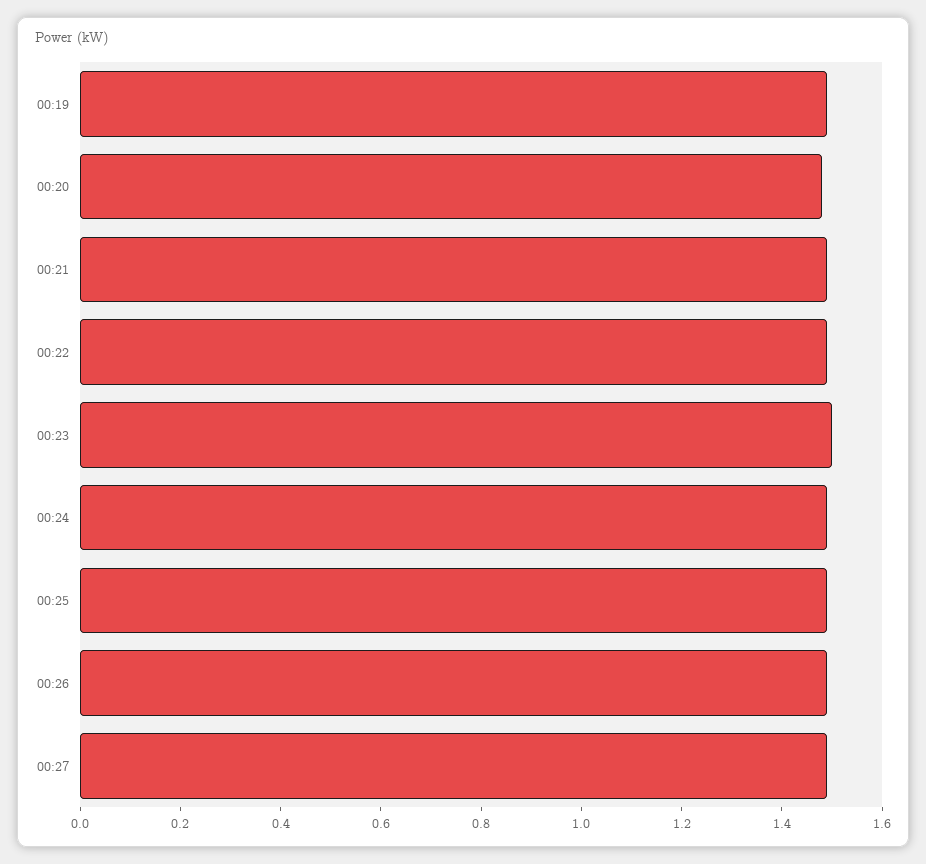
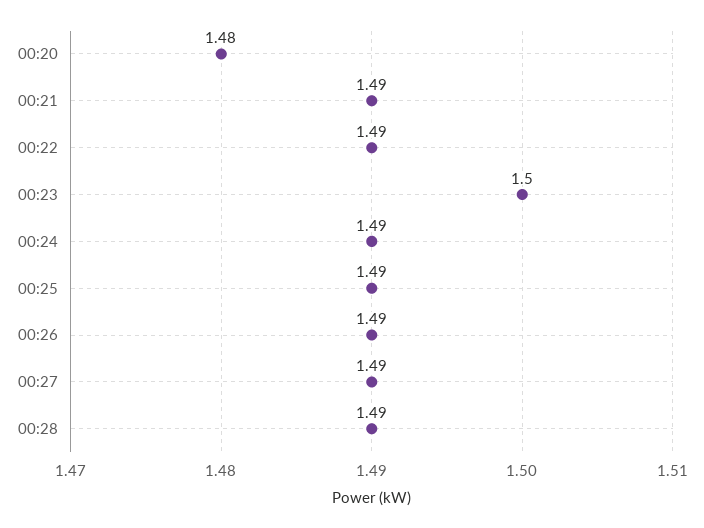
00:19: 1.5 -> none
00:28: none -> 1.49

